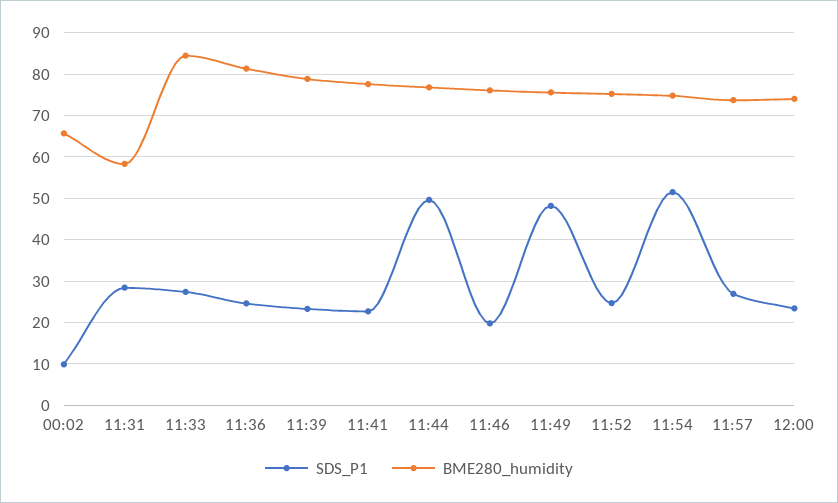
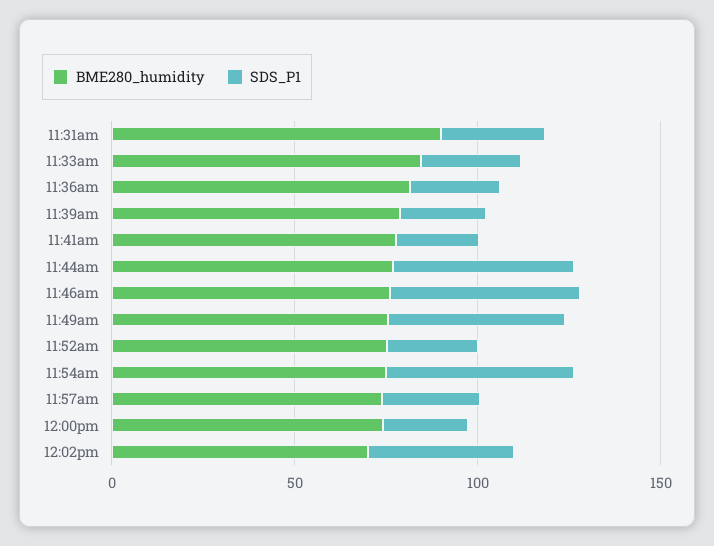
SDS_P1, 00:02: 10 -> none
BME280_humidity, 00:02: 66 -> none
BME280_humidity, 11:31: 58 -> 90
SDS_P1, 11:46: 20 -> 50
BME280_humidity, 12:02pm: none -> 70
SDS_P1, 12:02pm: none -> 40

